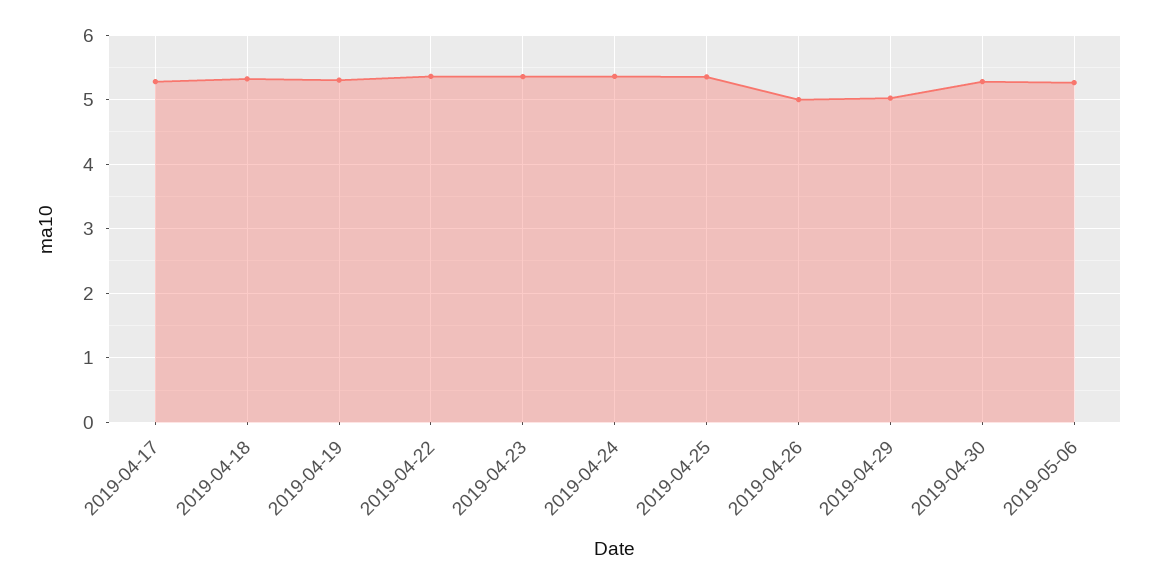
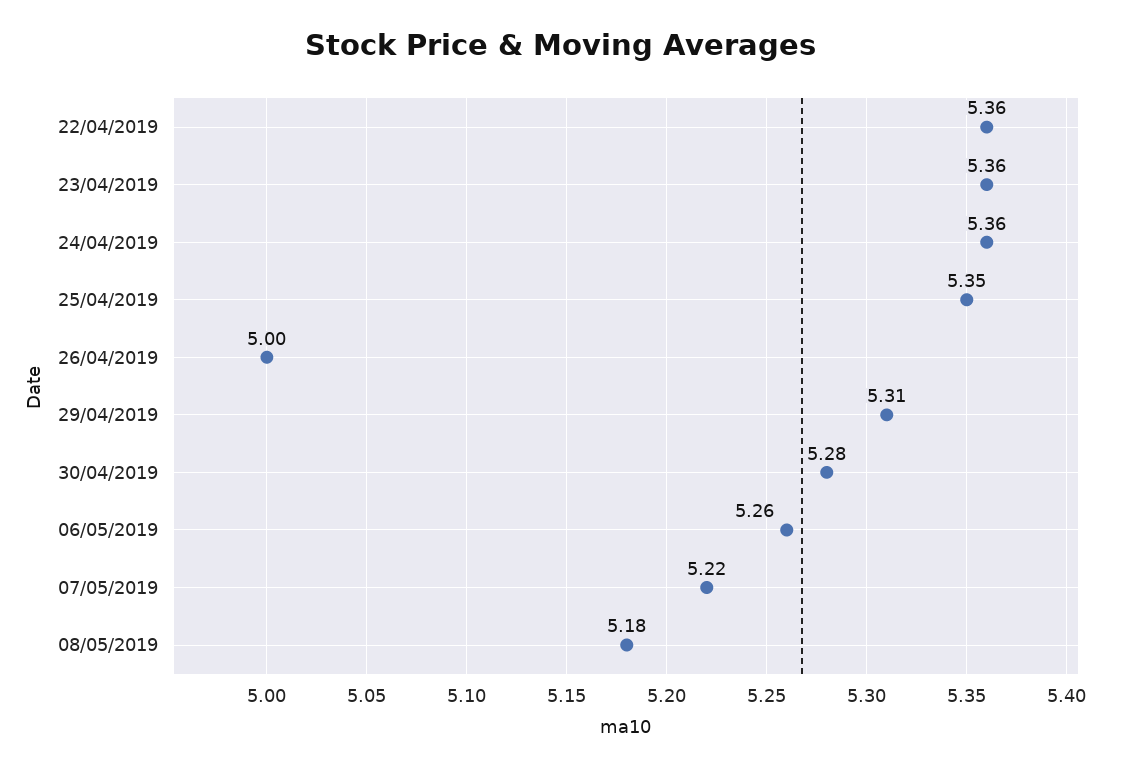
2019-04-17: 5.3 -> none
2019-04-18: 5.3 -> none
2019-04-19: 5.3 -> none
2019-04-29: 5 -> 5.31
07/05/2019: none -> 5.22
08/05/2019: none -> 5.18

